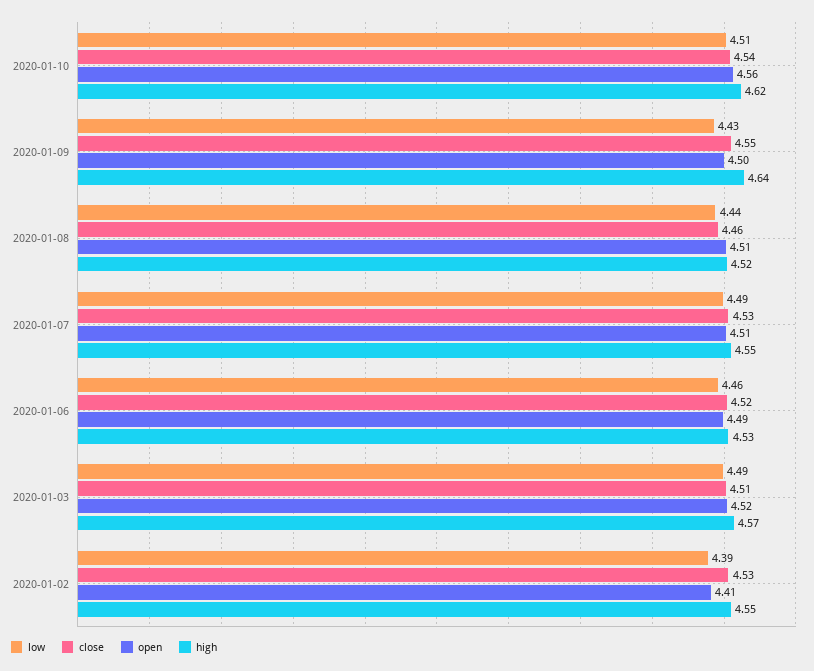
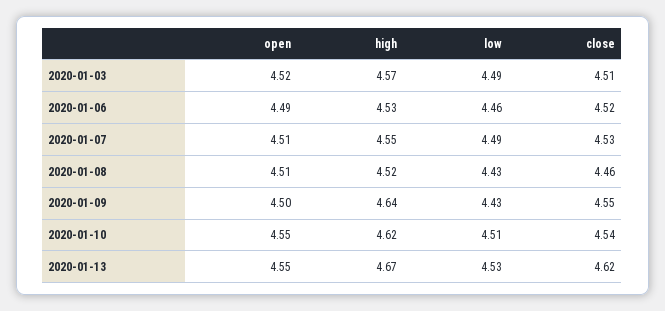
open, 2020-01-10: 4.56 -> 4.55
low, 2020-01-08: 4.44 -> 4.43
low, 2020-01-02: 4.39 -> none
close, 2020-01-02: 4.53 -> none
open, 2020-01-02: 4.41 -> none
high, 2020-01-02: 4.55 -> none
open, 2020-01-13: none -> 4.55
high, 2020-01-13: none -> 4.67
low, 2020-01-13: none -> 4.53
close, 2020-01-13: none -> 4.62

